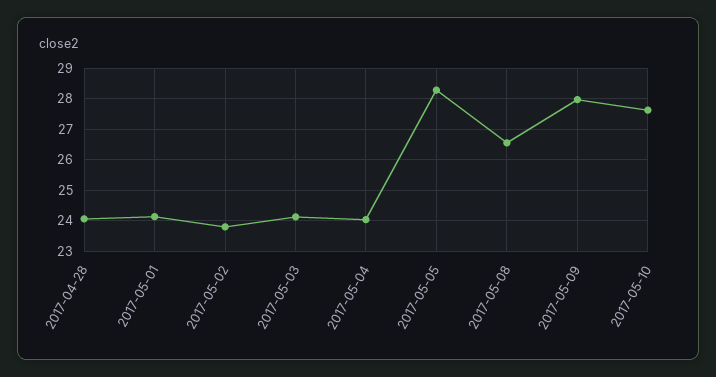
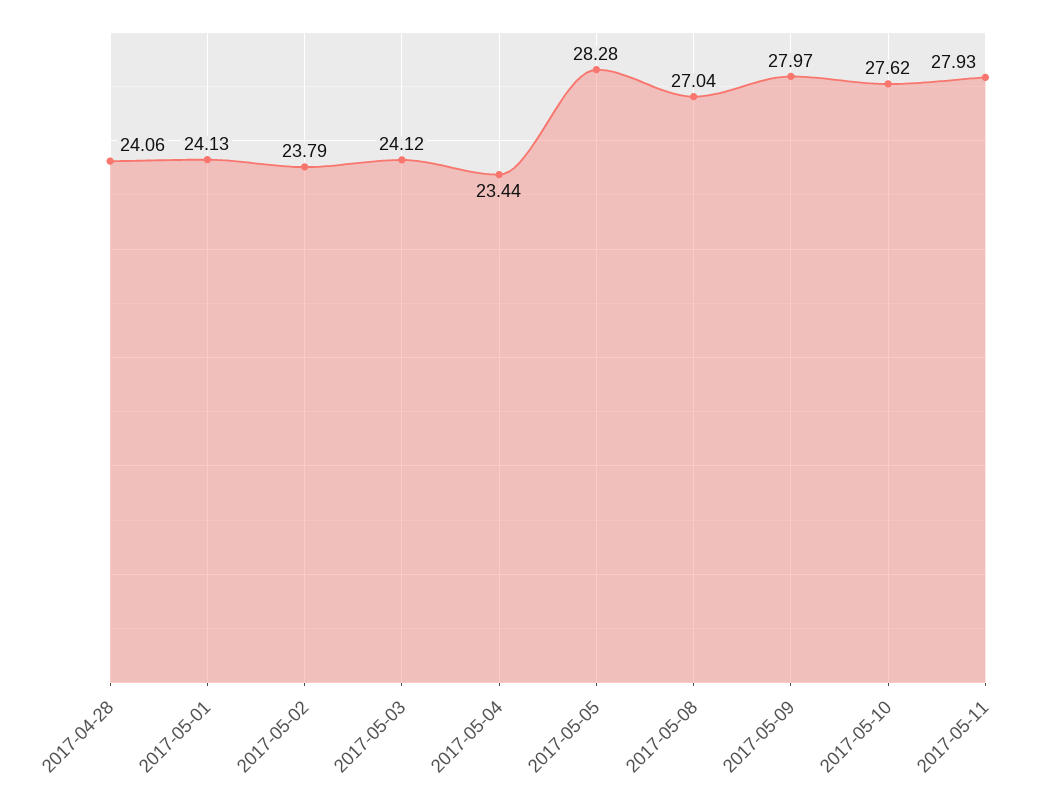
2017-05-04: 24 -> 23.44
2017-05-08: 26.6 -> 27.04
2017-05-11: none -> 27.93

